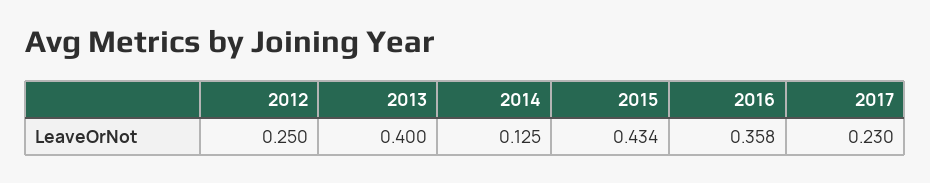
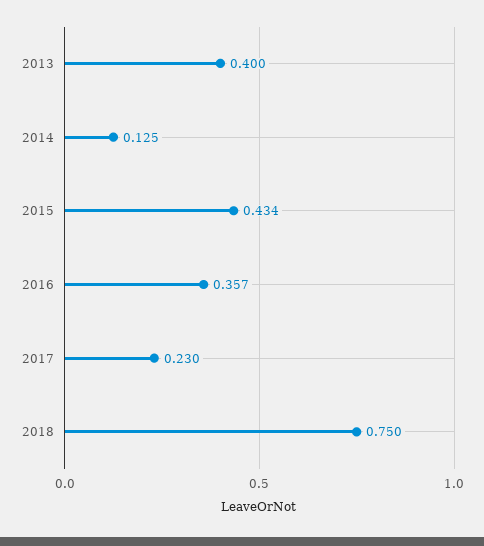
2012: 0.25 -> none
2016: 0.358 -> 0.357
2018: none -> 0.75

